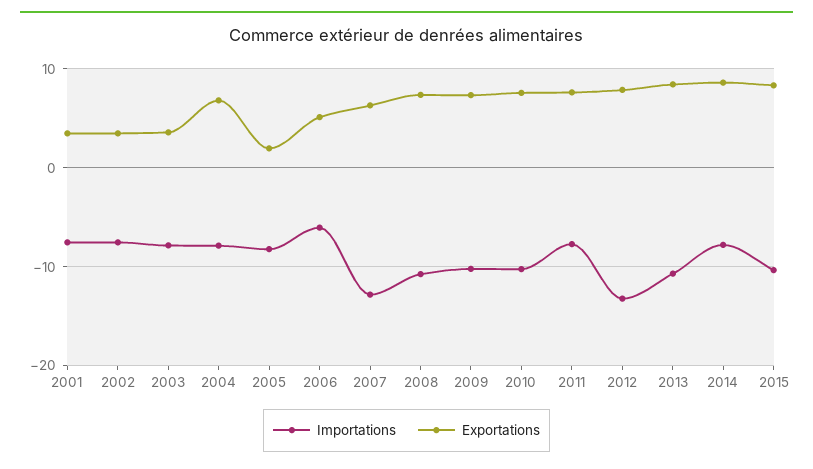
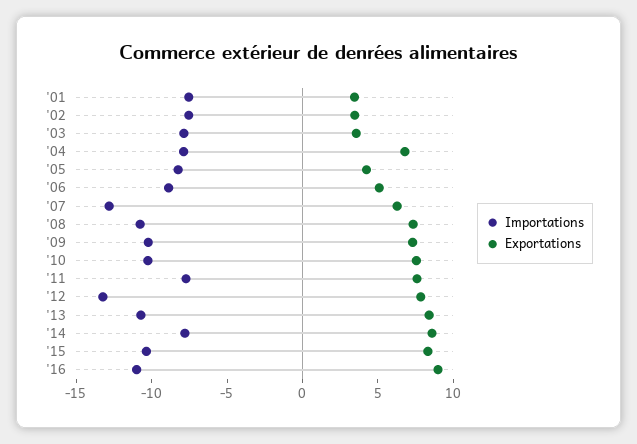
Exportations, 2005: 2 -> 4
Importations, 2006: -6 -> -9
Importations, '16: none -> -11
Exportations, '16: none -> 9

